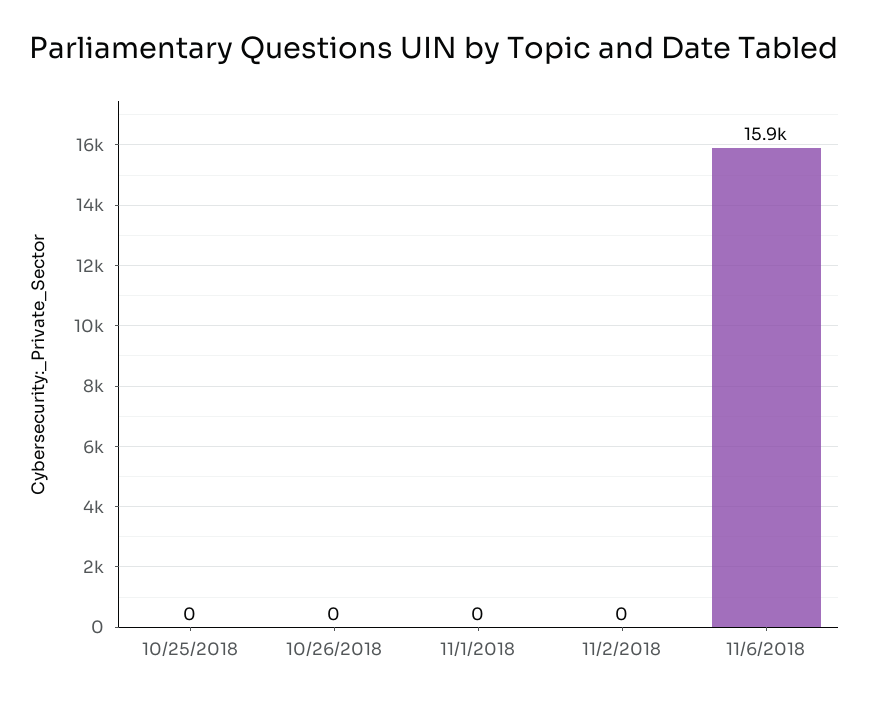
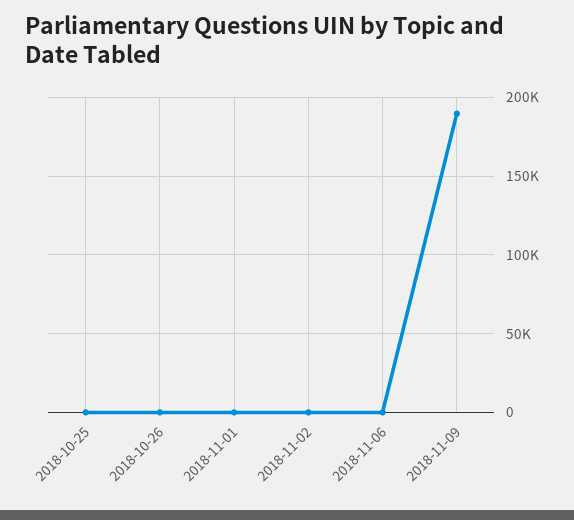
11/6/2018: 15900 -> 0
2018-11-09: none -> 190000

